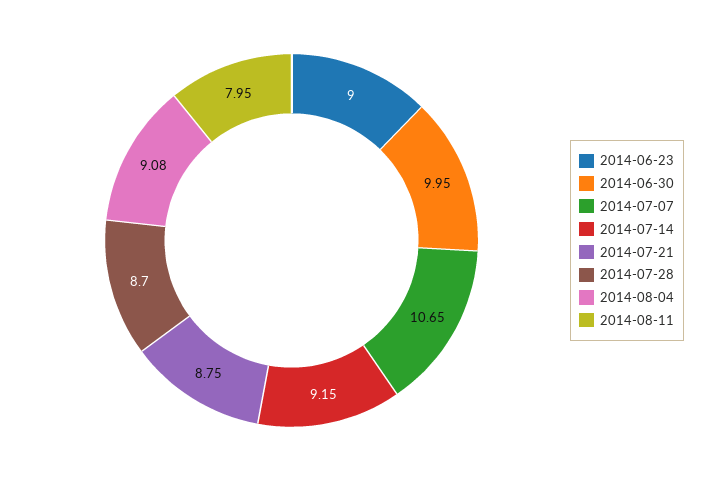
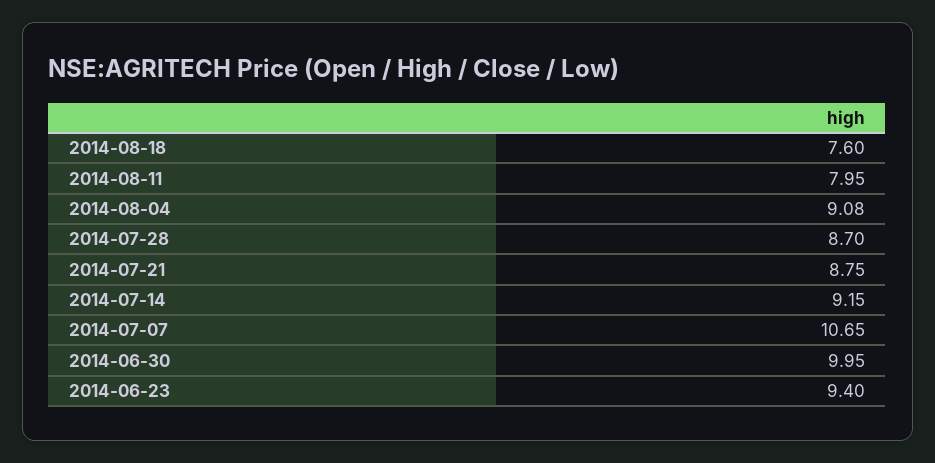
2014-06-23: 9 -> 9.4
2014-08-18: none -> 7.6

